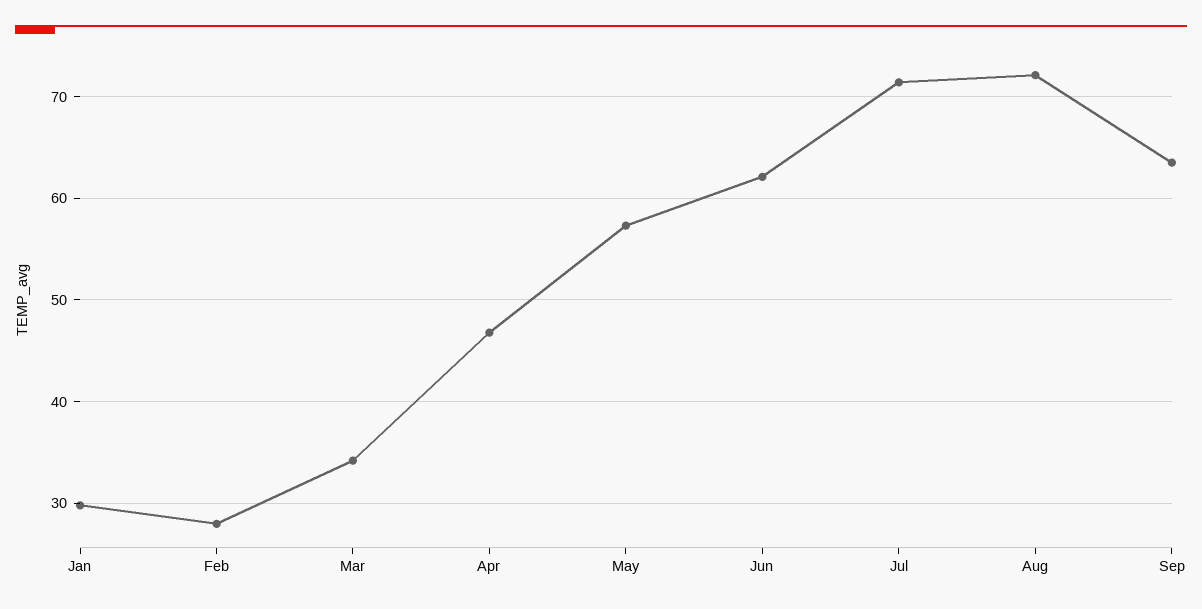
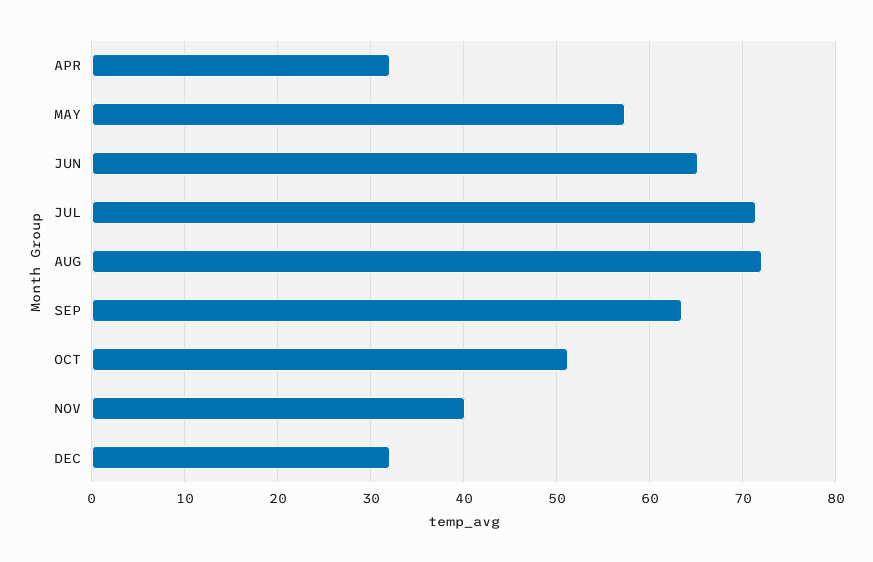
Jan: 30 -> none
Feb: 28 -> none
Mar: 34 -> none
Apr: 47 -> 32
Jun: 62 -> 65
OCT: none -> 51
NOV: none -> 40
DEC: none -> 32

